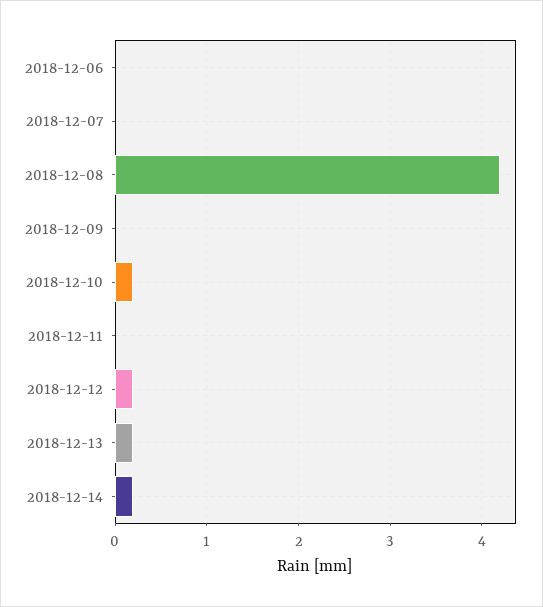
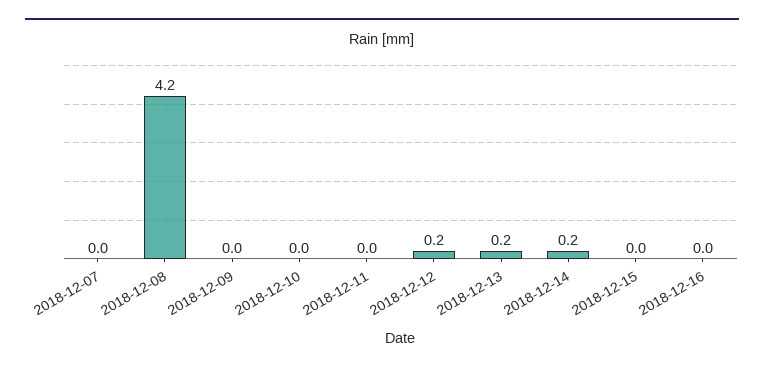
2018-12-06: 0 -> none
2018-12-10: 0.2 -> 0
2018-12-15: none -> 0
2018-12-16: none -> 0

